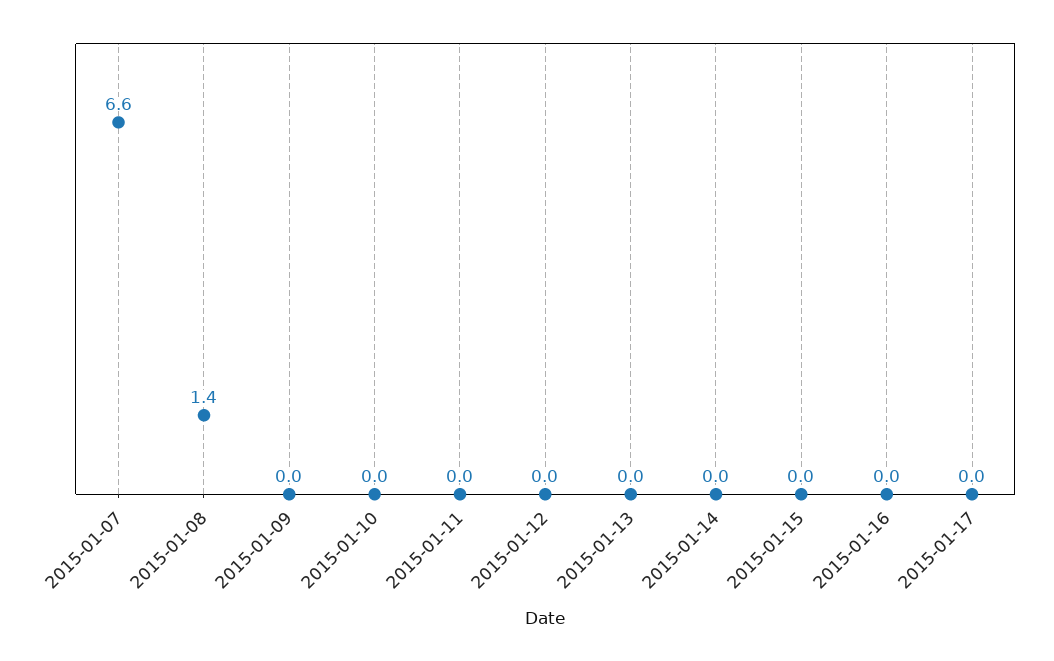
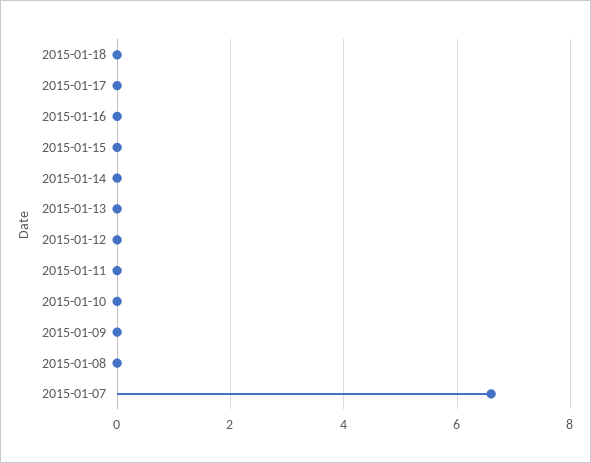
2015-01-08: 1.4 -> 0
2015-01-18: none -> 0

